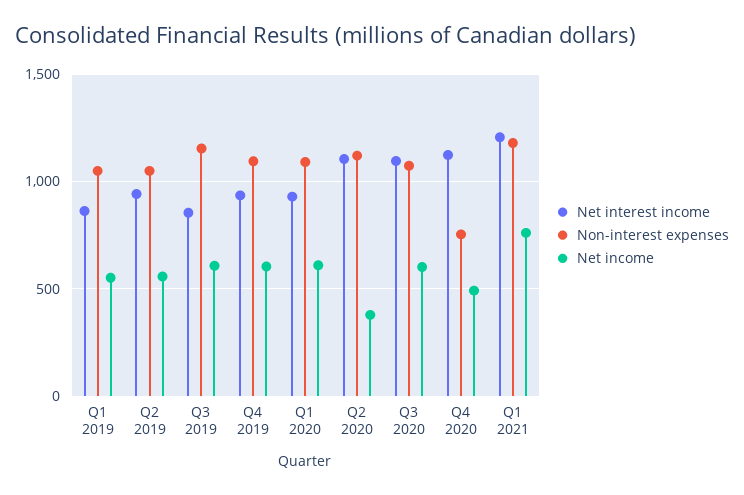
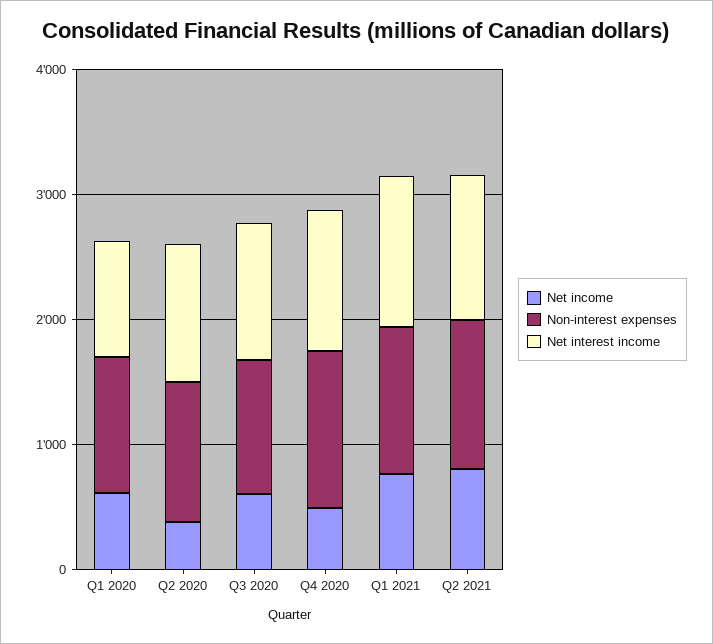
Net interest income, Q1 2019: 850 -> none
Non-interest expenses, Q1 2019: 1050 -> none
Net income, Q1 2019: 550 -> none
Net interest income, Q2 2019: 950 -> none
Non-interest expenses, Q2 2019: 1050 -> none
Net income, Q2 2019: 550 -> none
Net interest income, Q3 2019: 850 -> none
Non-interest expenses, Q3 2019: 1150 -> none
Net income, Q3 2019: 600 -> none
Net interest income, Q4 2019: 950 -> none
Non-interest expenses, Q4 2019: 1100 -> none
Net income, Q4 2019: 600 -> none
Non-interest expenses, Q4 2020: 750 -> 1200
Net income, Q2 2021: none -> 800
Non-interest expenses, Q2 2021: none -> 1200
Net interest income, Q2 2021: none -> 1200

